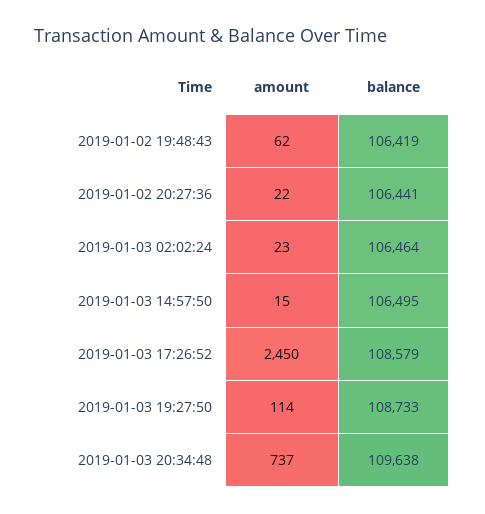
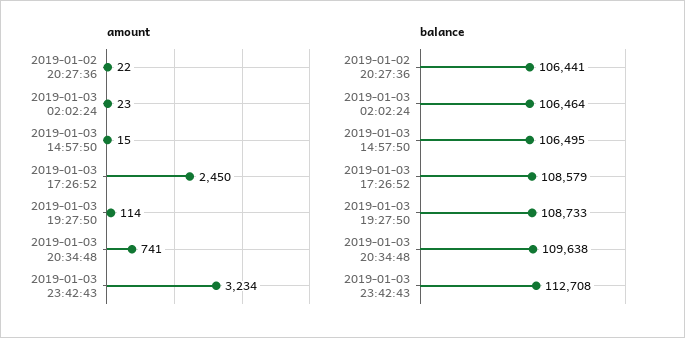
amount, 2019-01-02 19:48:43: 62 -> none
balance, 2019-01-02 19:48:43: 106419 -> none
amount, 2019-01-03 20:34:48: 737 -> 741
amount, 2019-01-03 23:42:43: none -> 3234
balance, 2019-01-03 23:42:43: none -> 112708

